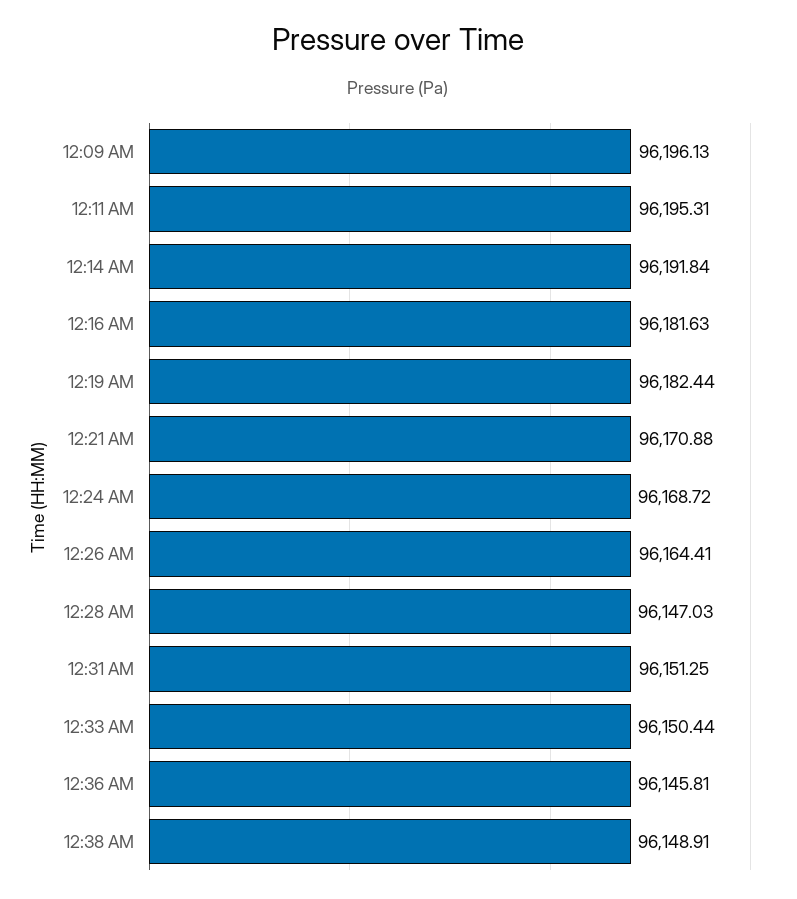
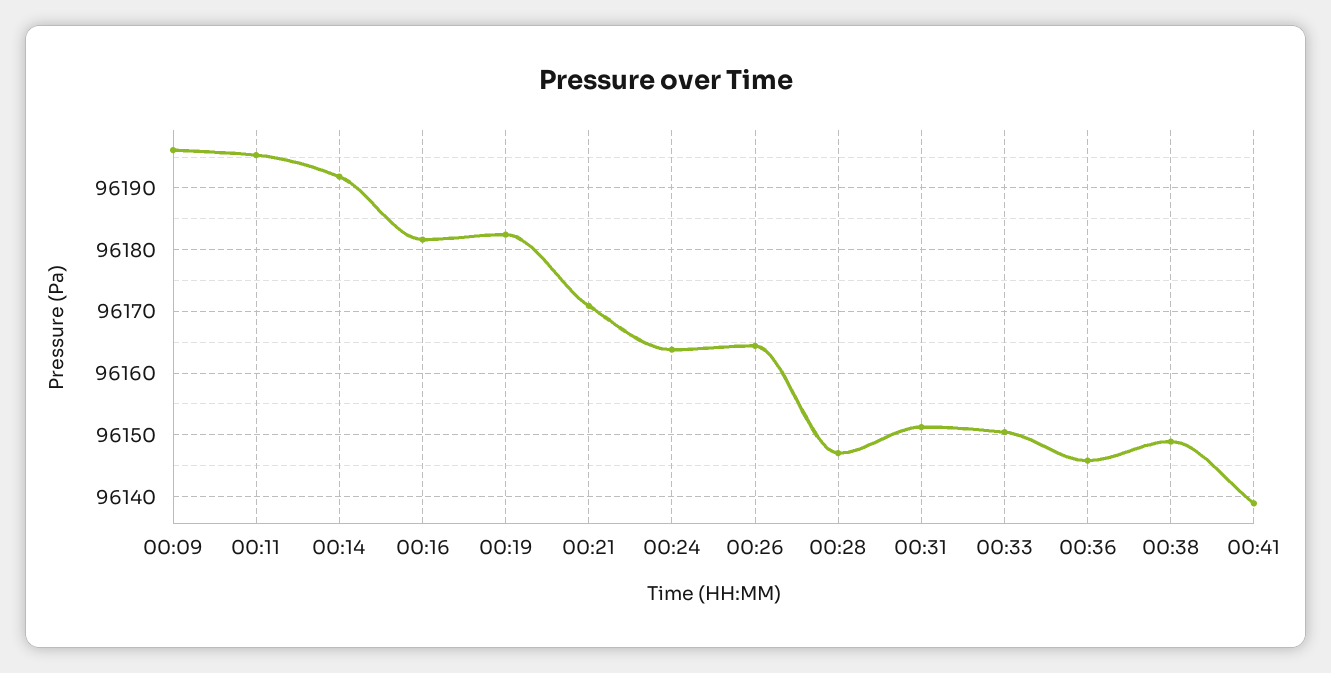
12:24 AM: 96168.72 -> 96164
00:41: none -> 96139

